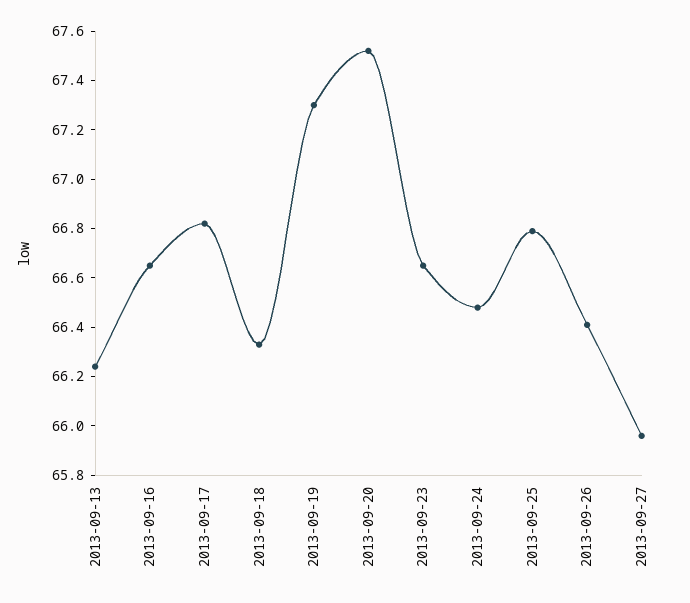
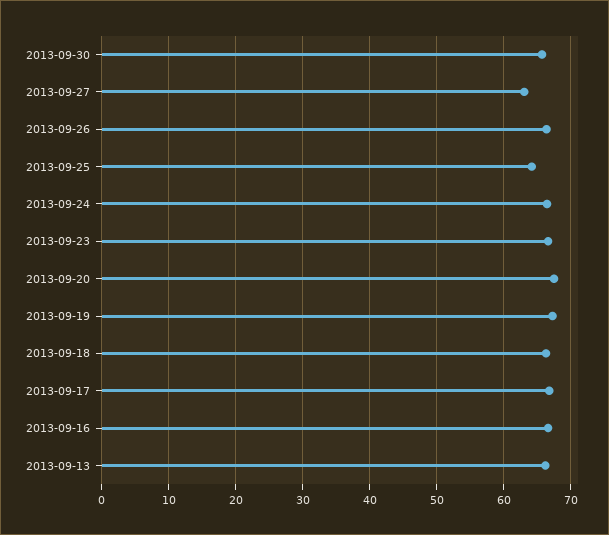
2013-09-25: 66.8 -> 64
2013-09-27: 65.95 -> 63
2013-09-30: none -> 66

